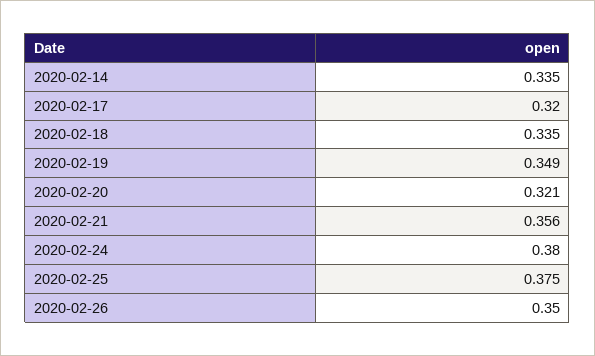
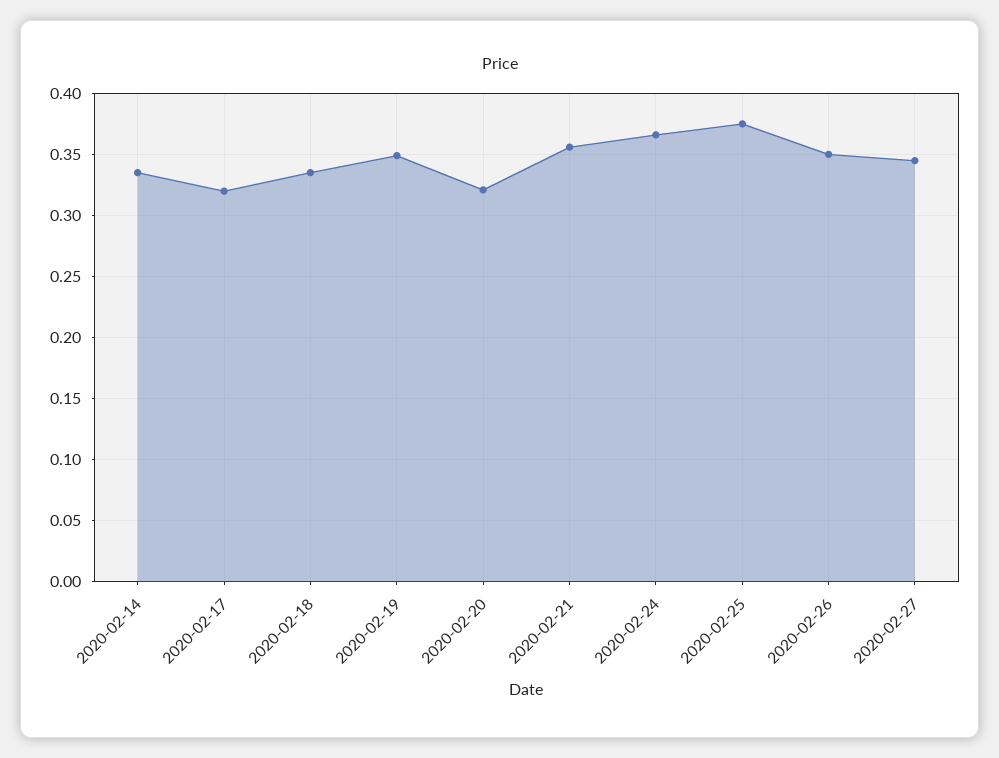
2020-02-24: 0.38 -> 0.365
2020-02-27: none -> 0.345

